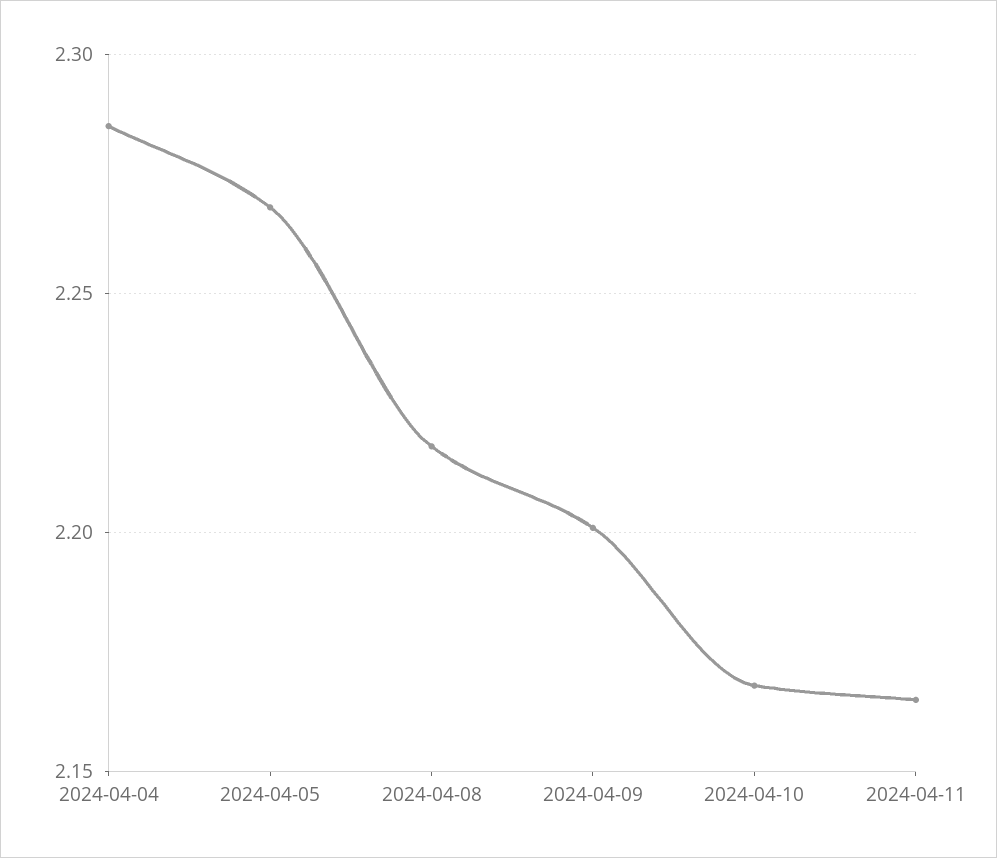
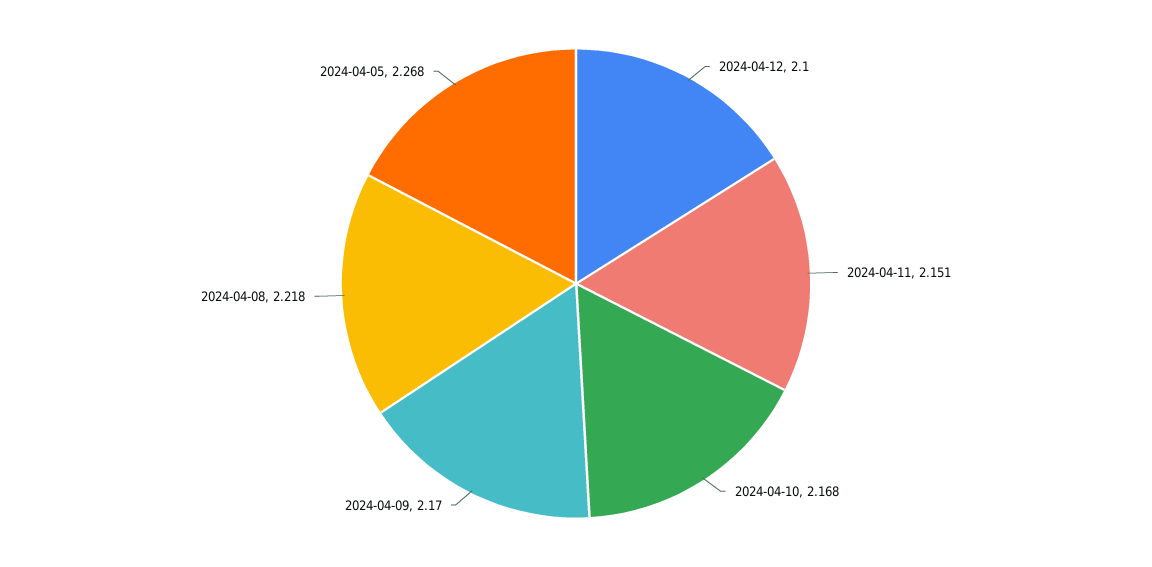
2024-04-04: 2.285 -> none
2024-04-09: 2.2 -> 2.17
2024-04-11: 2.165 -> 2.151
2024-04-12: none -> 2.1

